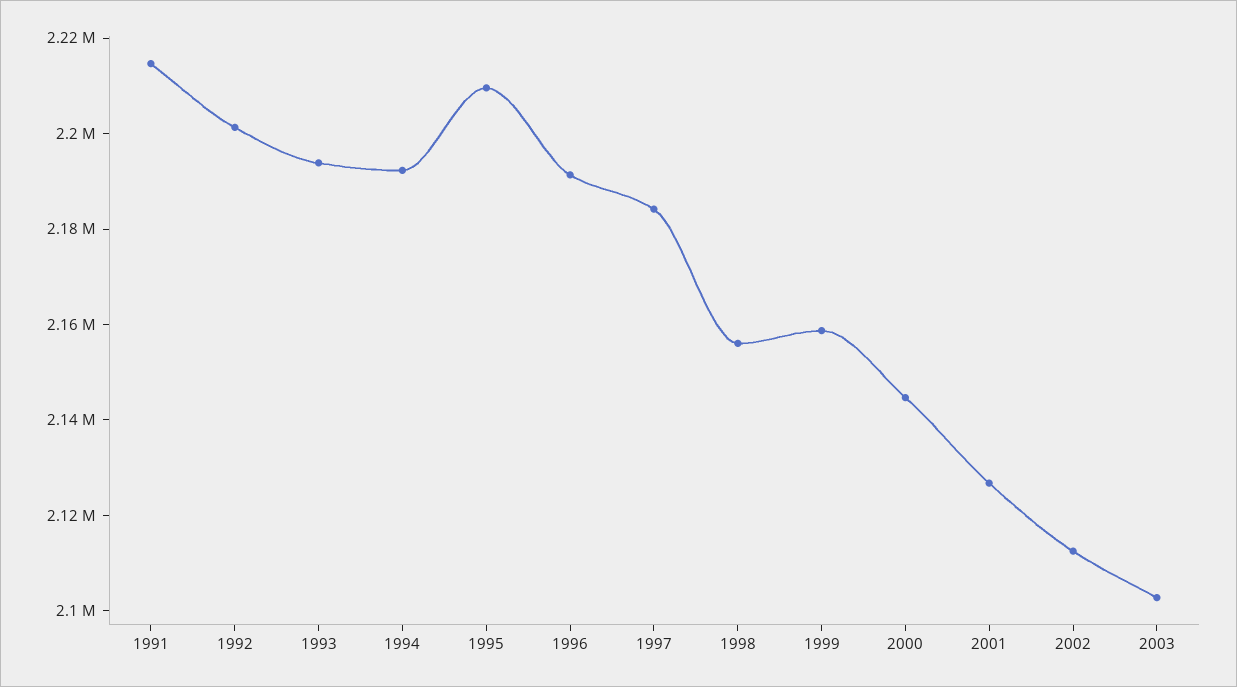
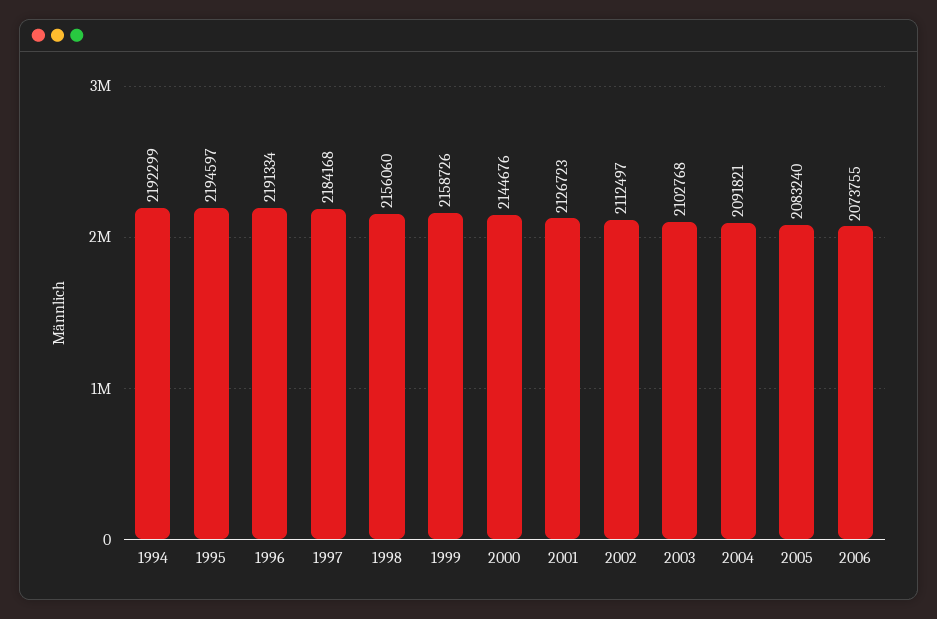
1991: 2215000 -> none
1992: 2200000 -> none
1993: 2195000 -> none
1995: 2210000 -> 2194597
2004: none -> 2091821
2005: none -> 2083240
2006: none -> 2073755

